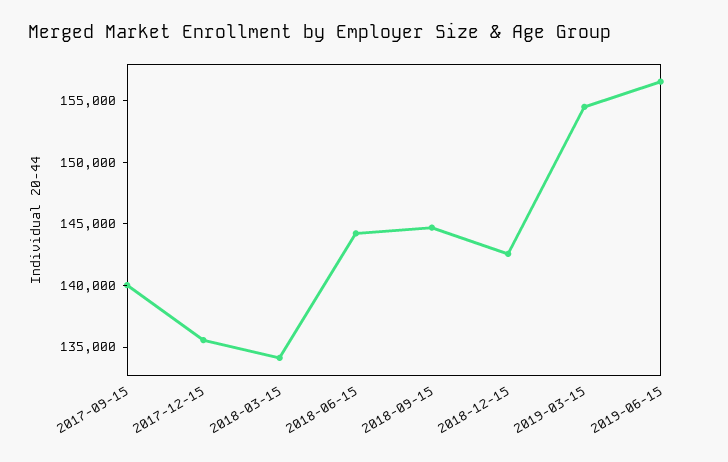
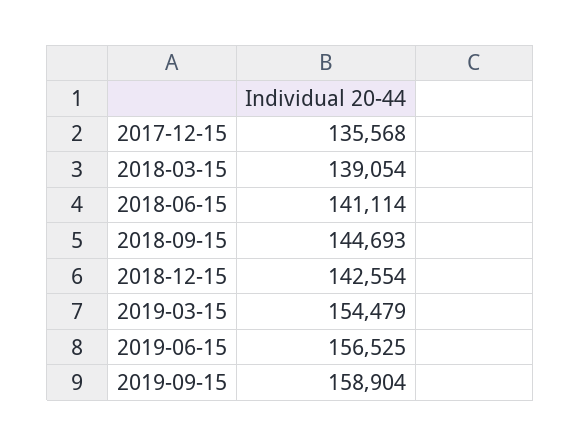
2017-09-15: 140000 -> none
2018-03-15: 134000 -> 139054
2018-06-15: 144000 -> 141114
2019-09-15: none -> 158904

